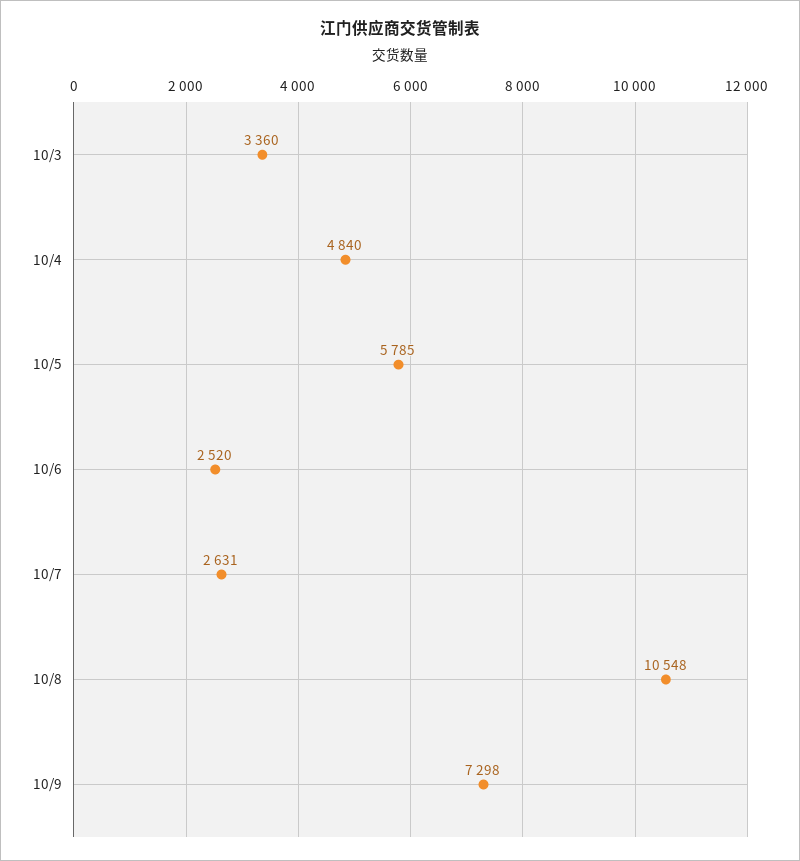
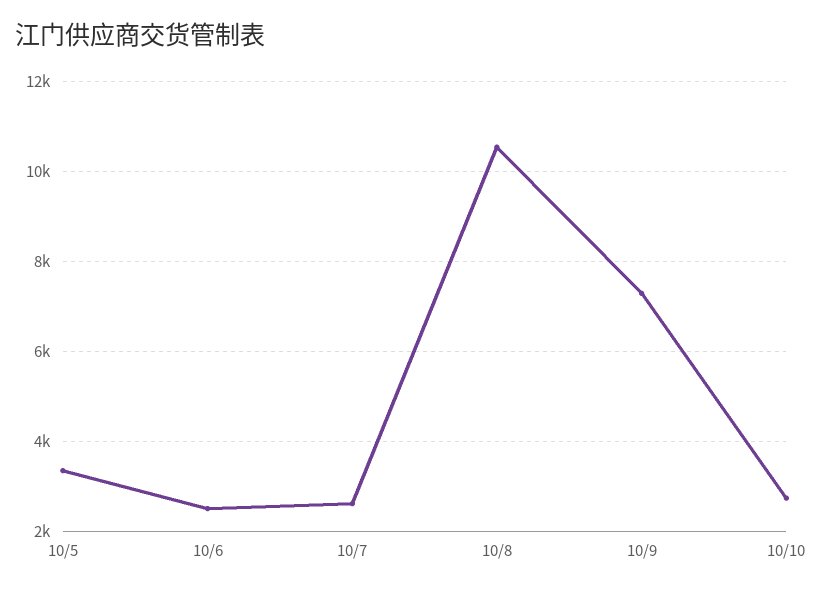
10/3: 3360 -> none
10/4: 4840 -> none
10/5: 5785 -> 3400
10/10: none -> 2800

